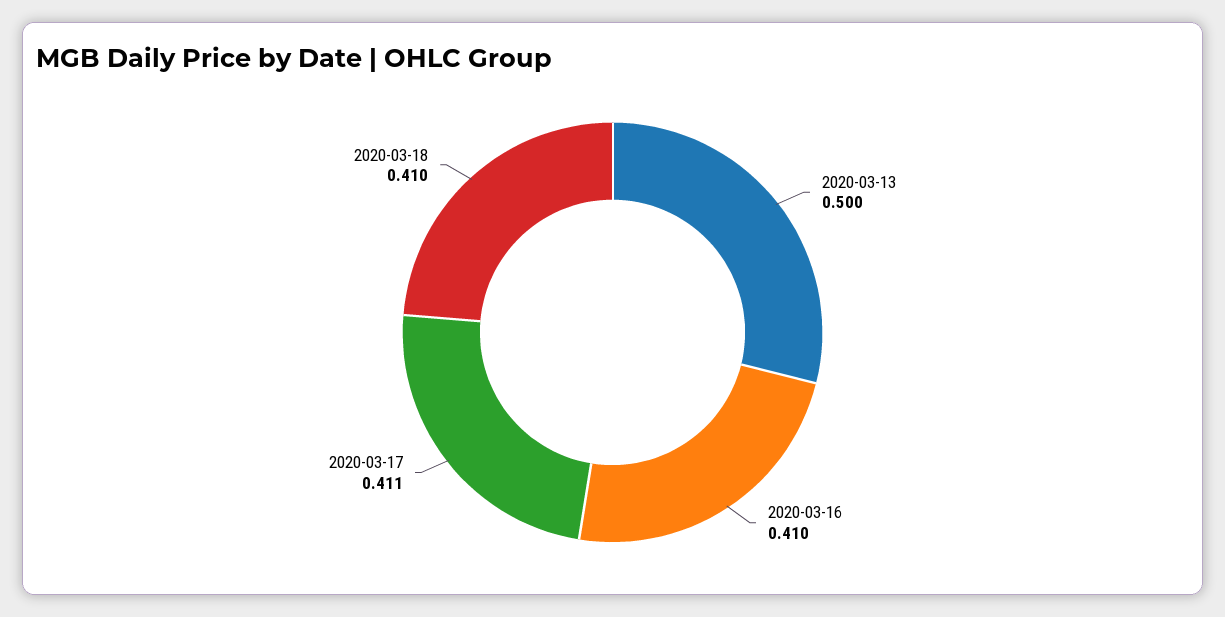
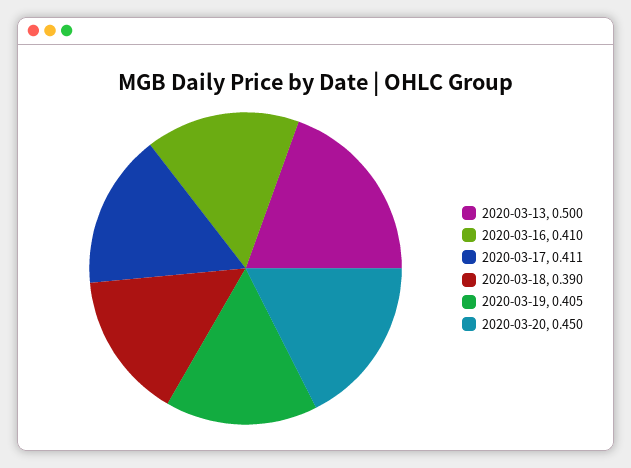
2020-03-18: 0.41 -> 0.39
2020-03-19: none -> 0.405
2020-03-20: none -> 0.45

